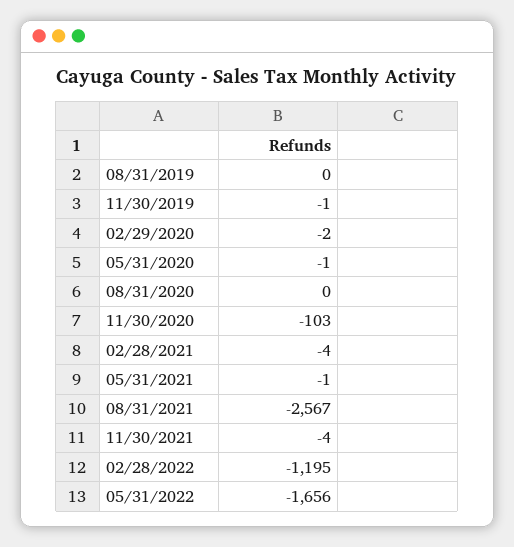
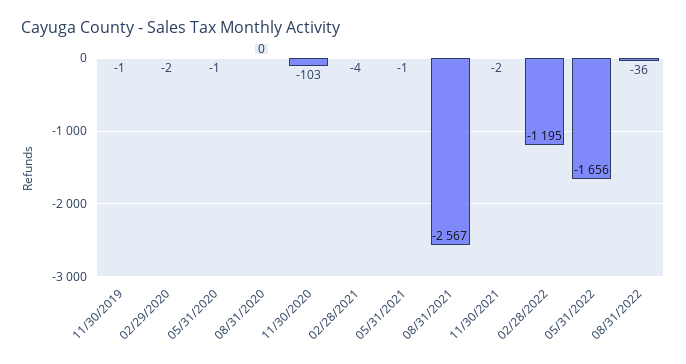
08/31/2019: 0 -> none
11/30/2021: -4 -> -2
08/31/2022: none -> -36

